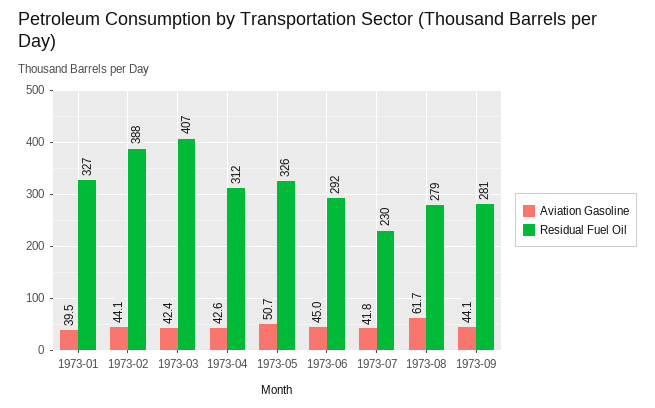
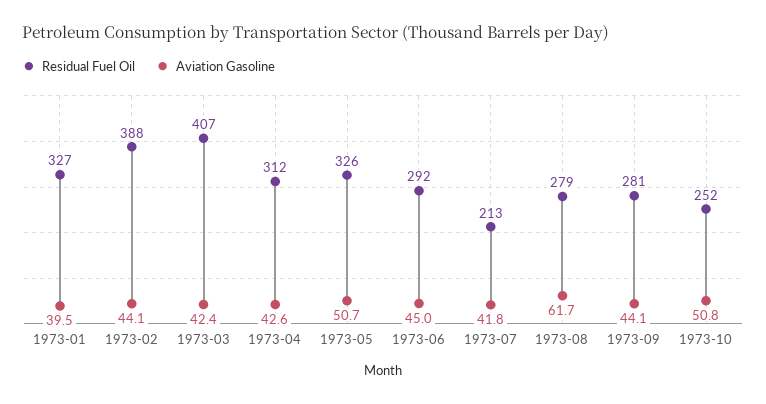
Residual Fuel Oil, 1973-07: 230 -> 213
Residual Fuel Oil, 1973-10: none -> 252
Aviation Gasoline, 1973-10: none -> 50.8

